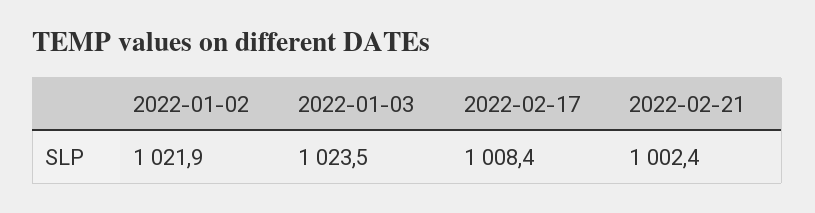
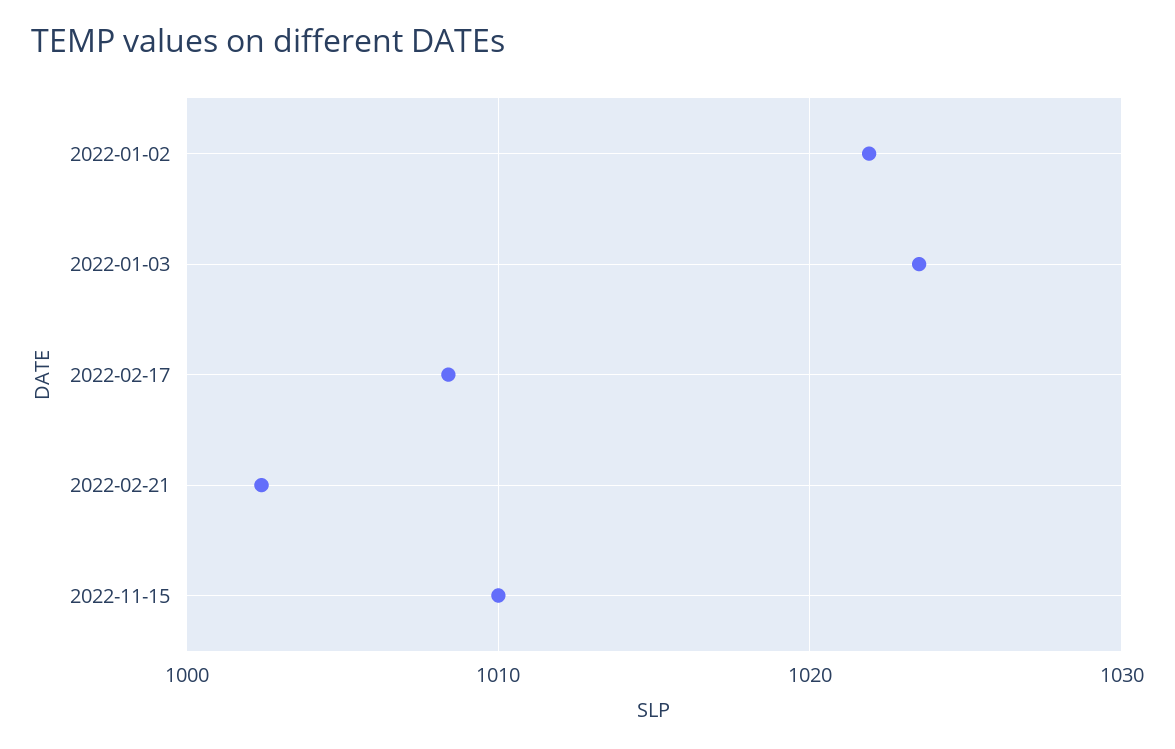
2022-11-15: none -> 1010

